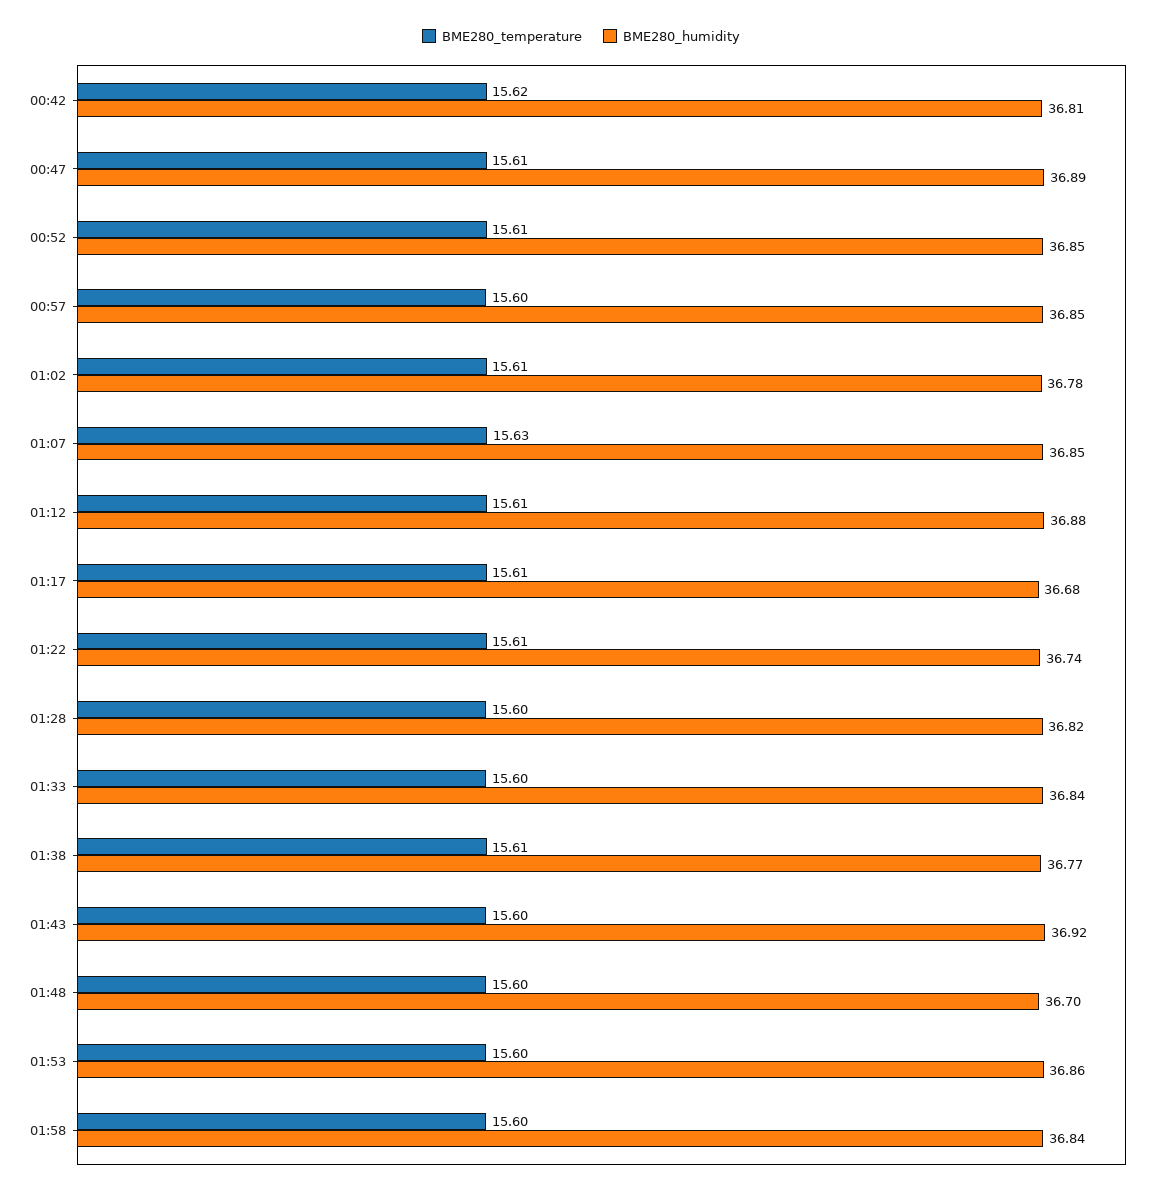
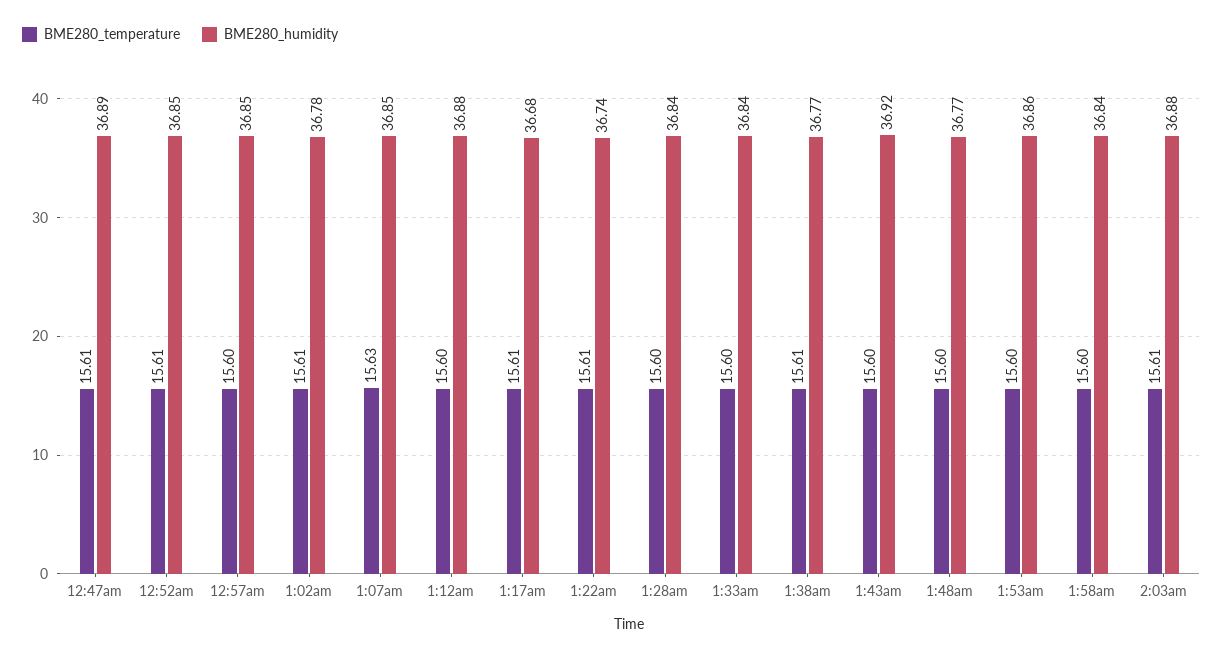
BME280_temperature, 00:42: 15.62 -> none
BME280_humidity, 00:42: 36.81 -> none
BME280_temperature, 01:12: 15.61 -> 15.6
BME280_humidity, 01:28: 36.82 -> 36.84
BME280_humidity, 01:48: 36.7 -> 36.77
BME280_temperature, 2:03am: none -> 15.61
BME280_humidity, 2:03am: none -> 36.88

